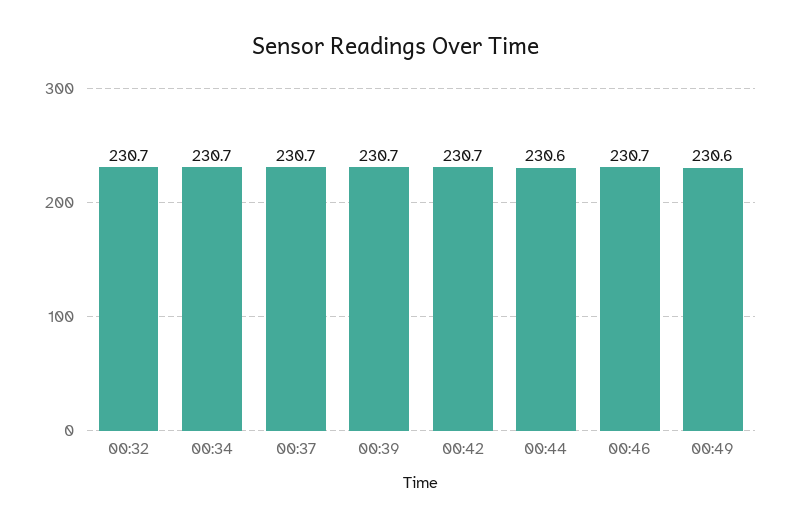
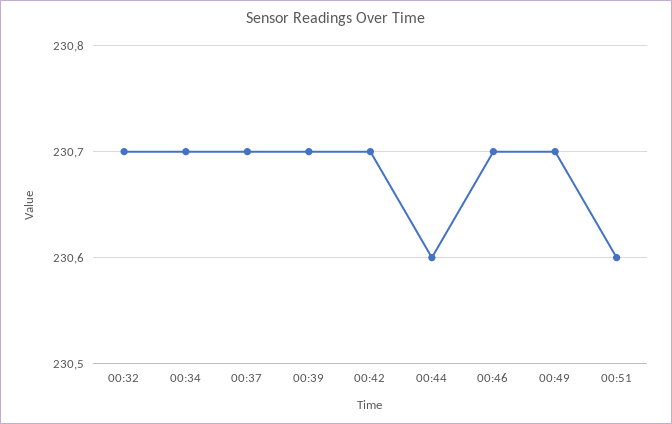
00:49: 230.6 -> 230.7
00:51: none -> 230.6

